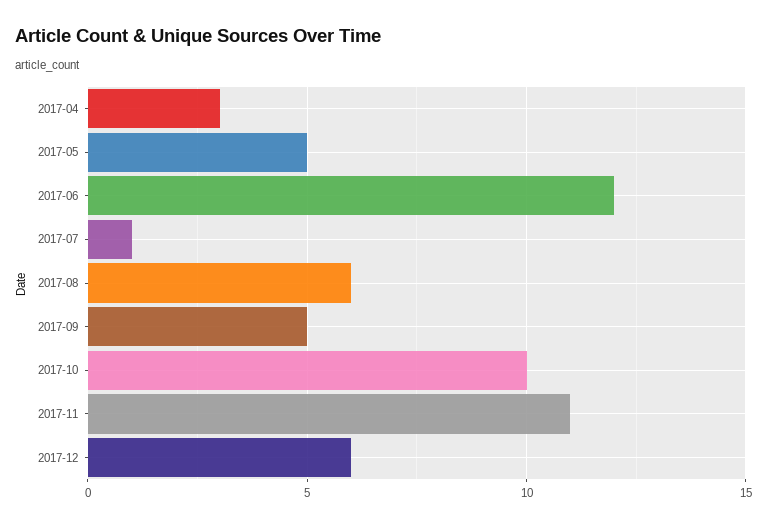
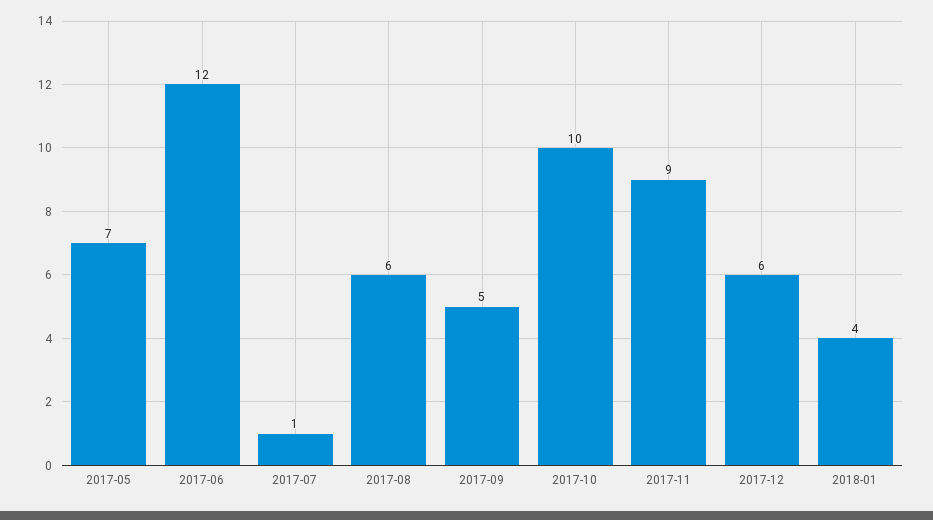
2017-04: 3 -> none
2017-05: 5 -> 7
2017-11: 11 -> 9
2018-01: none -> 4

